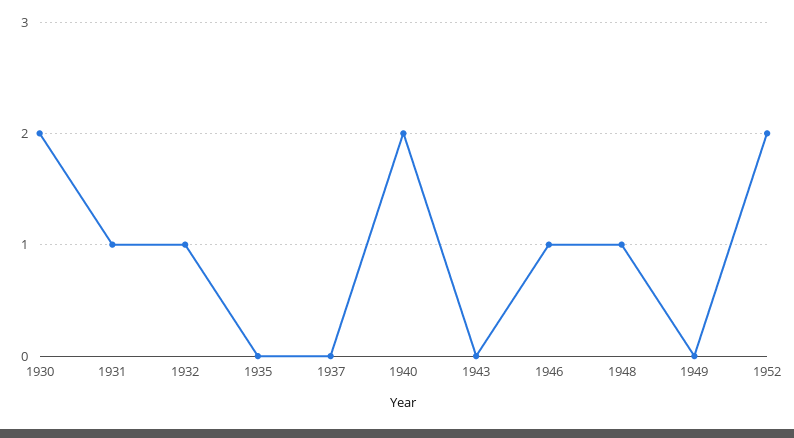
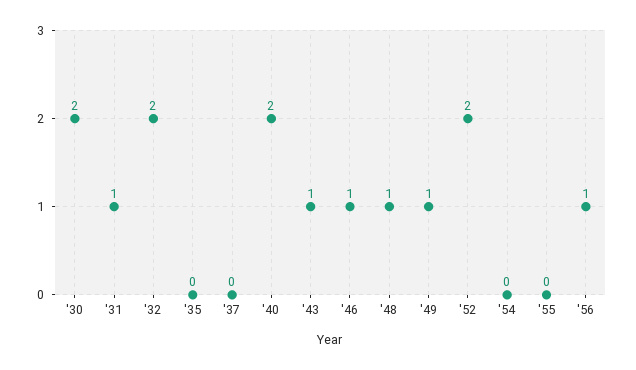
1932: 1 -> 2
1943: 0 -> 1
1949: 0 -> 1
'54: none -> 0
'55: none -> 0
'56: none -> 1

